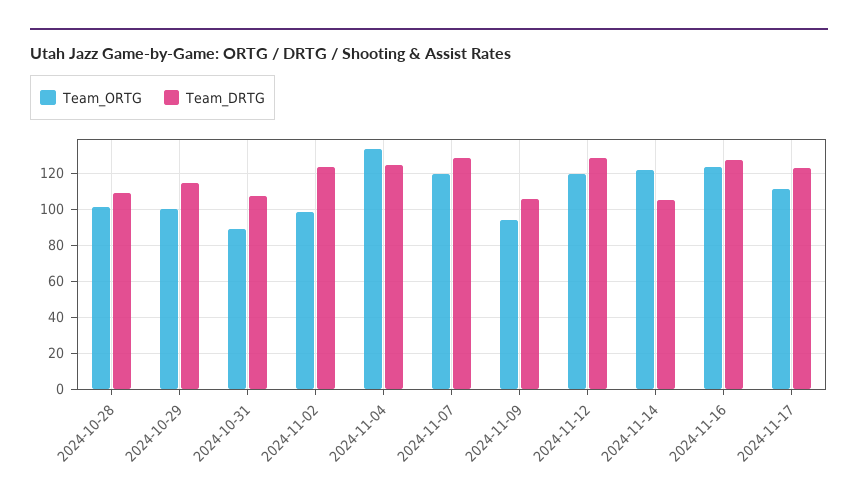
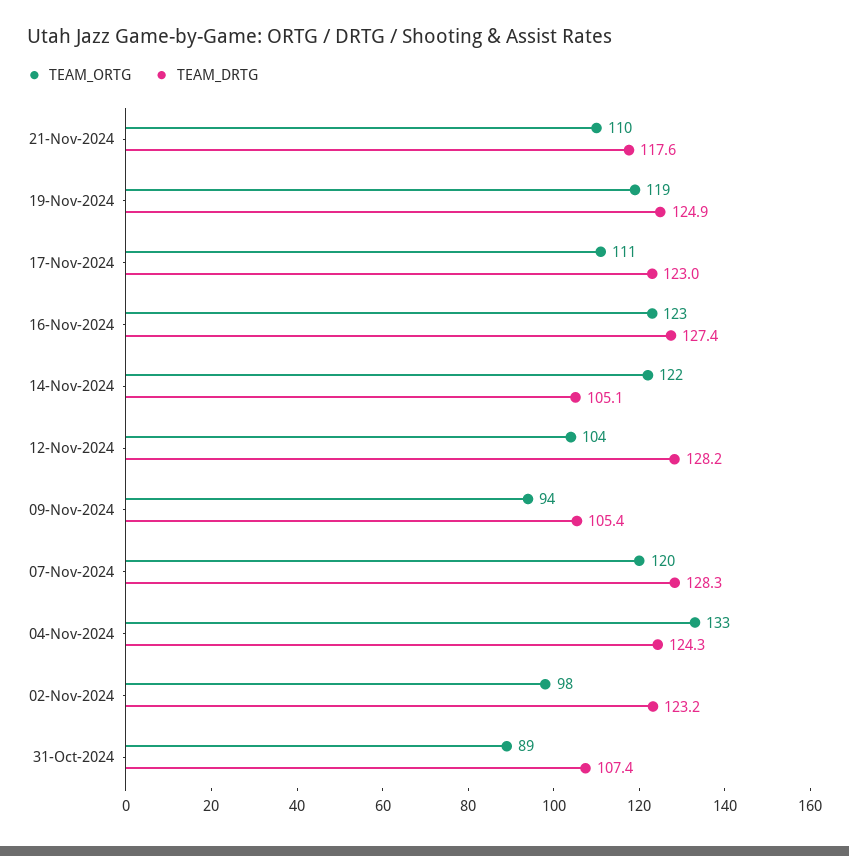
Team_ORTG, 2024-10-28: 100 -> none
Team_DRTG, 2024-10-28: 110 -> none
Team_ORTG, 2024-10-29: 100 -> none
Team_DRTG, 2024-10-29: 115 -> none
Team_ORTG, 2024-11-12: 120 -> 104
Team_ORTG, 21-Nov-2024: none -> 110
Team_DRTG, 21-Nov-2024: none -> 117.6
Team_ORTG, 19-Nov-2024: none -> 119
Team_DRTG, 19-Nov-2024: none -> 124.9

